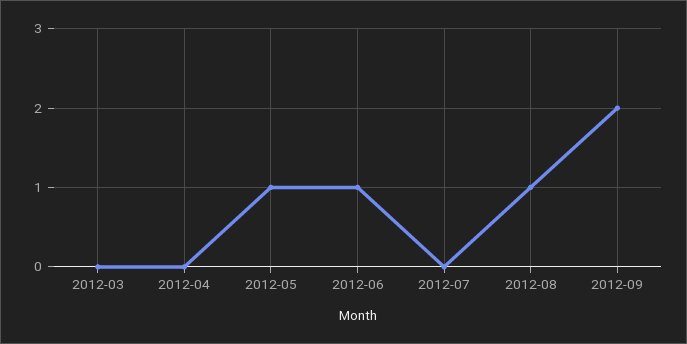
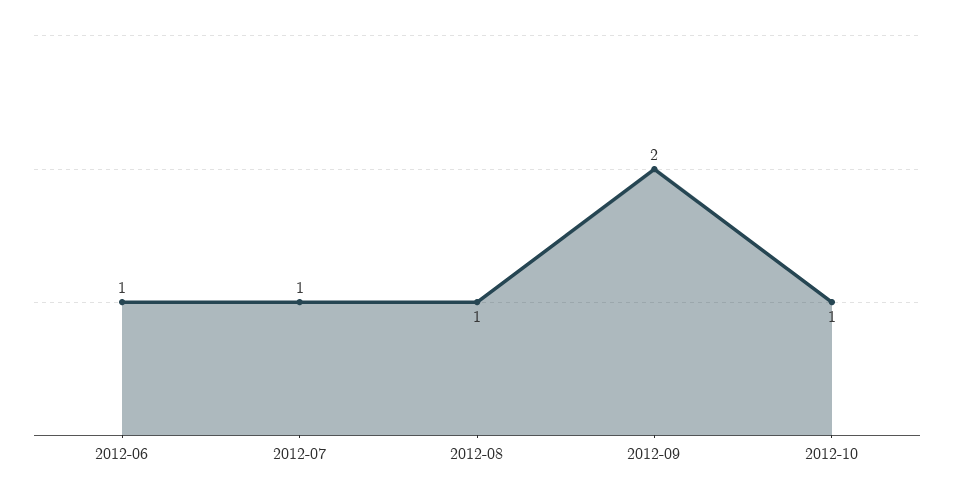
2012-03: 0 -> none
2012-04: 0 -> none
2012-05: 1 -> none
2012-07: 0 -> 1
2012-10: none -> 1

